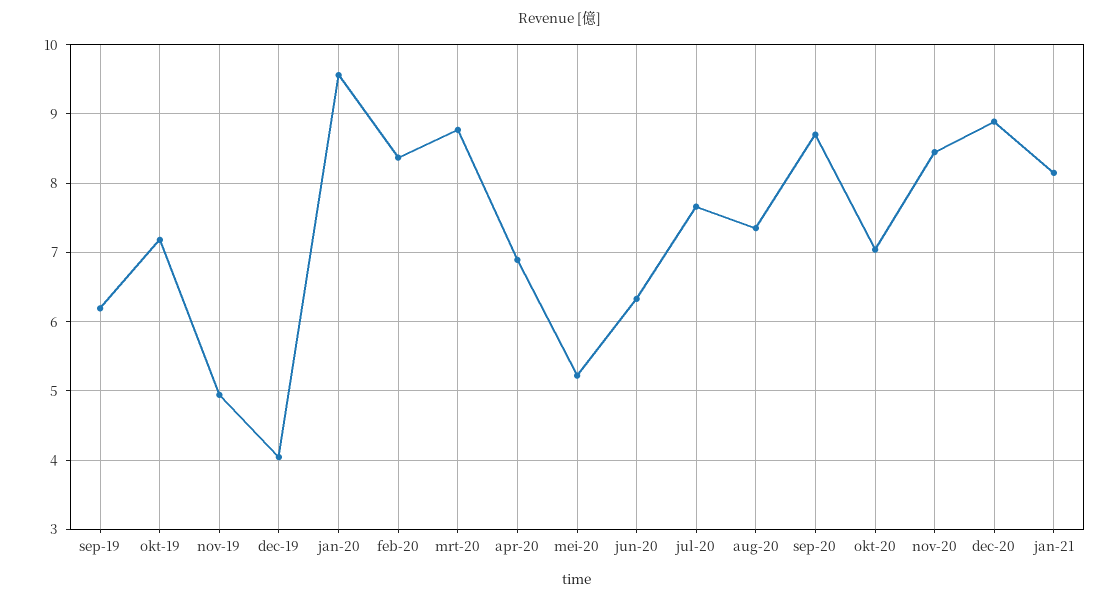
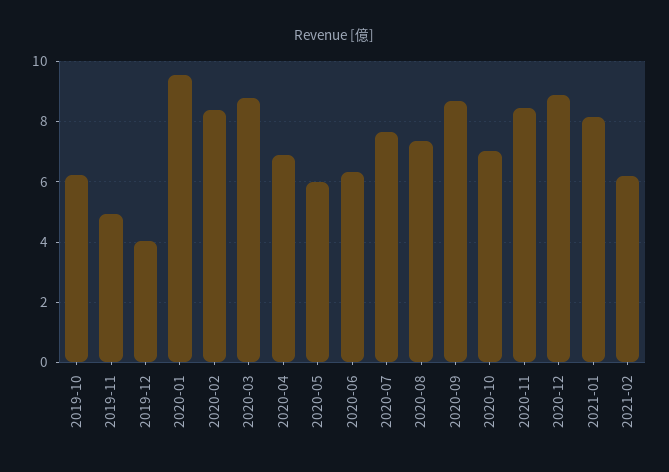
sep-19: 6.2 -> none
okt-19: 7.2 -> 6.2
mei-20: 5.2 -> 6
2021-02: none -> 6.2

